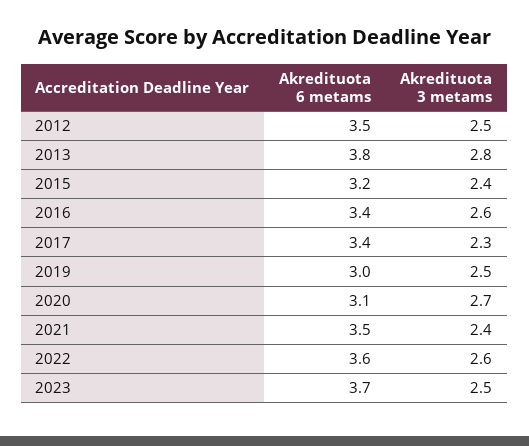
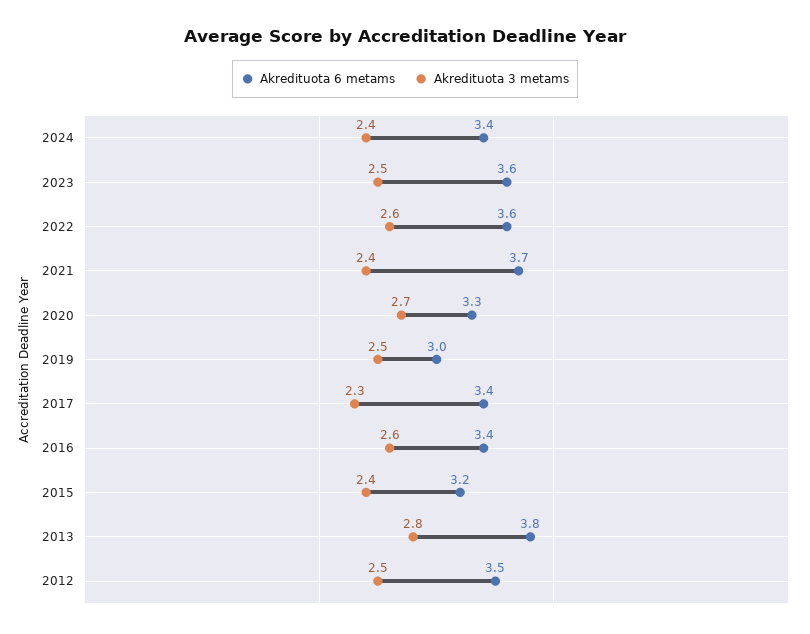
Akredituota 6 metams, 2020: 3.1 -> 3.3
Akredituota 6 metams, 2021: 3.5 -> 3.7
Akredituota 6 metams, 2023: 3.7 -> 3.6
Akredituota 6 metams, 2024: none -> 3.4
Akredituota 3 metams, 2024: none -> 2.4

